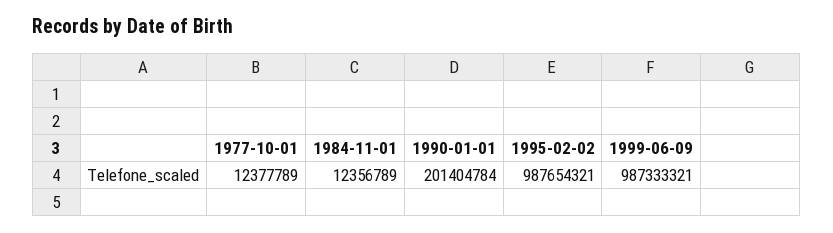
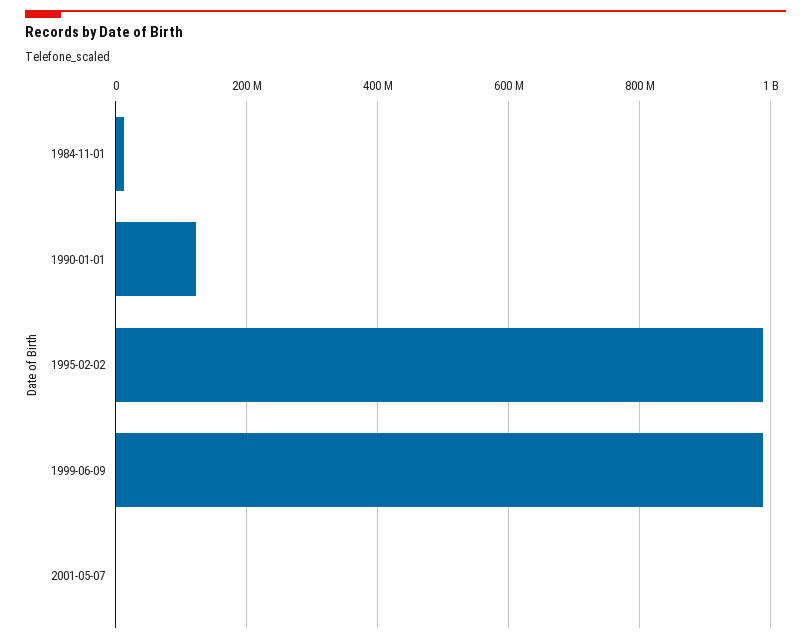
1977-10-01: 12377789 -> none
1990-01-01: 201404784 -> 120000000
2001-05-07: none -> 0

